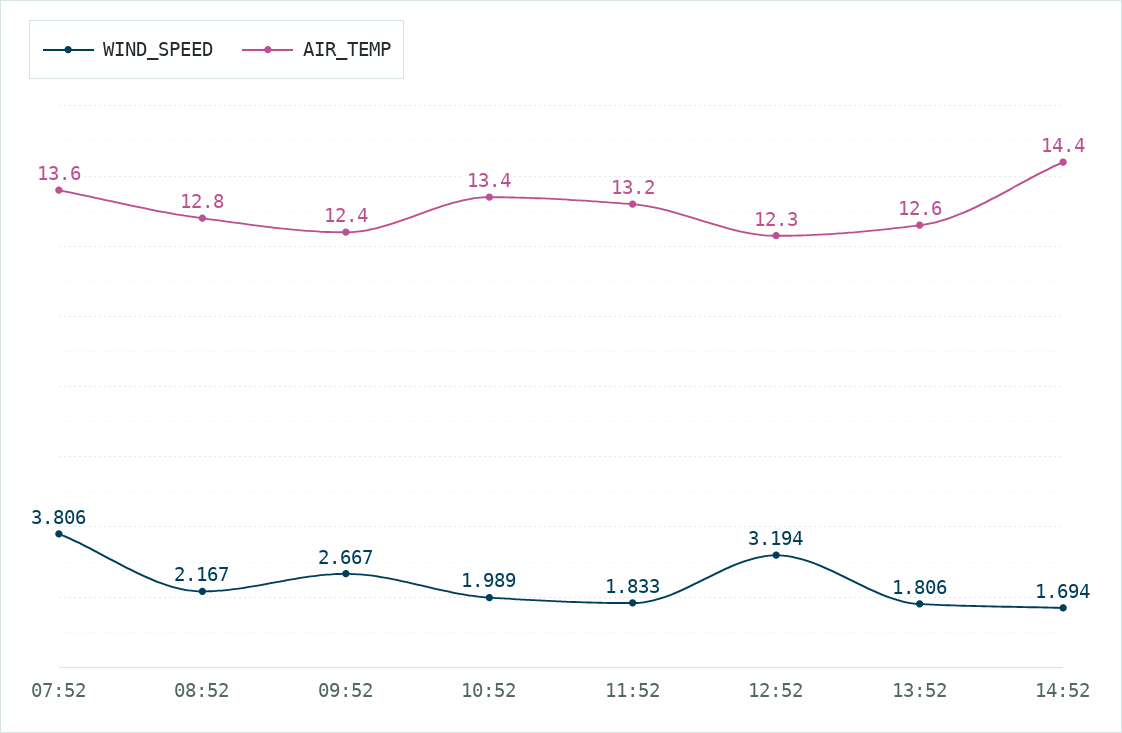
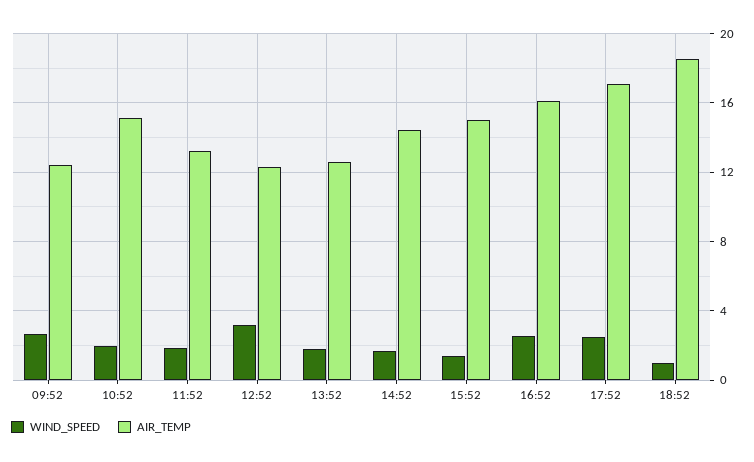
WIND_SPEED, 07:52: 3.806 -> none
AIR_TEMP, 07:52: 13.6 -> none
WIND_SPEED, 08:52: 2.167 -> none
AIR_TEMP, 08:52: 12.8 -> none
AIR_TEMP, 10:52: 13.4 -> 15
WIND_SPEED, 15:52: none -> 1.5
AIR_TEMP, 15:52: none -> 15
WIND_SPEED, 16:52: none -> 2.5
AIR_TEMP, 16:52: none -> 16
WIND_SPEED, 17:52: none -> 2.5
AIR_TEMP, 17:52: none -> 17
WIND_SPEED, 18:52: none -> 1
AIR_TEMP, 18:52: none -> 18.5

